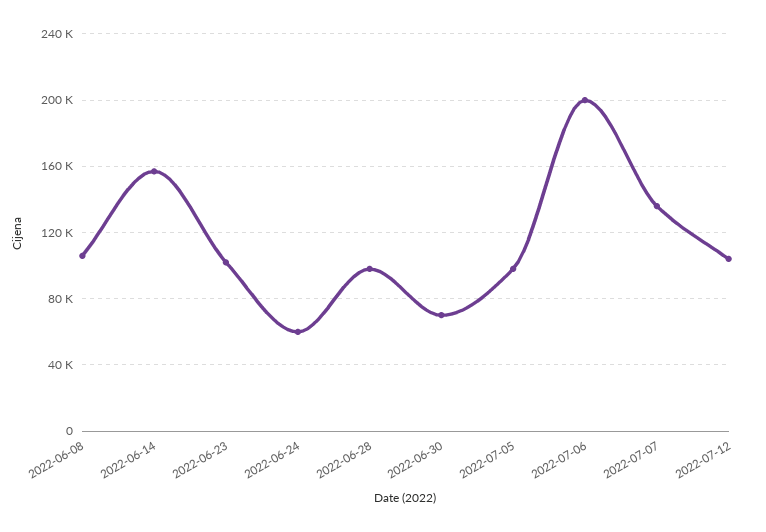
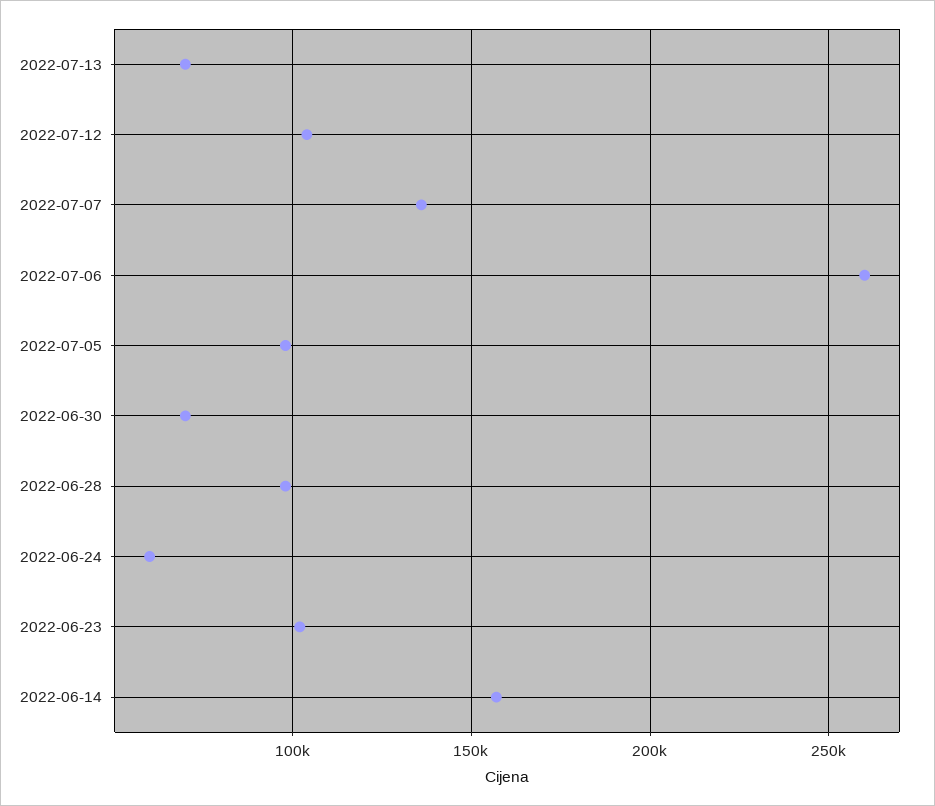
2022-06-08: 105000 -> none
2022-07-06: 200000 -> 260000
2022-07-13: none -> 70000

